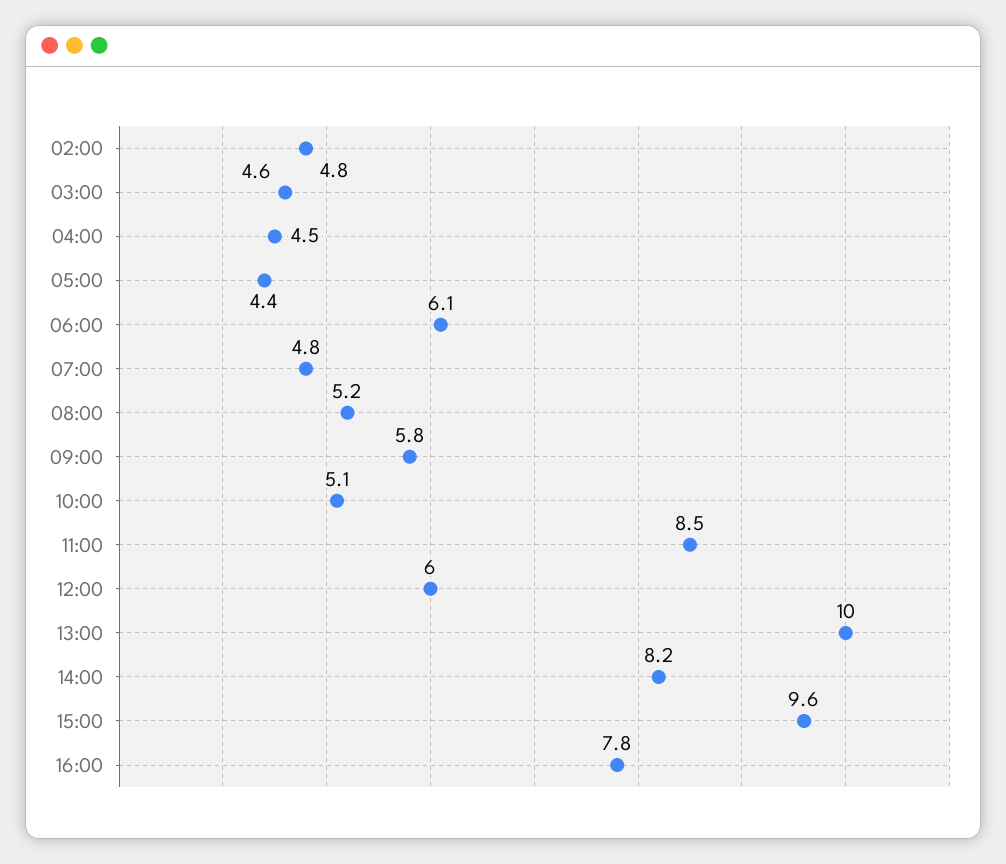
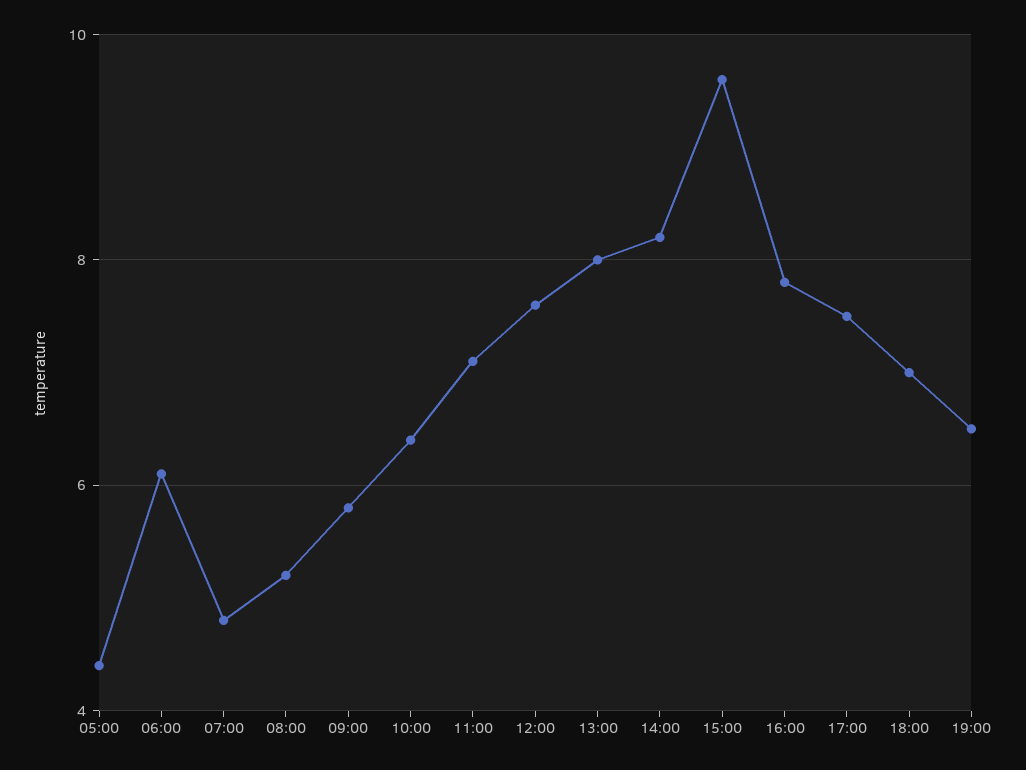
02:00: 4.8 -> none
03:00: 4.6 -> none
04:00: 4.5 -> none
10:00: 5.1 -> 6.5
11:00: 8.5 -> 7
12:00: 6 -> 7.5
13:00: 10 -> 8
17:00: none -> 7.5
18:00: none -> 7
19:00: none -> 6.5

